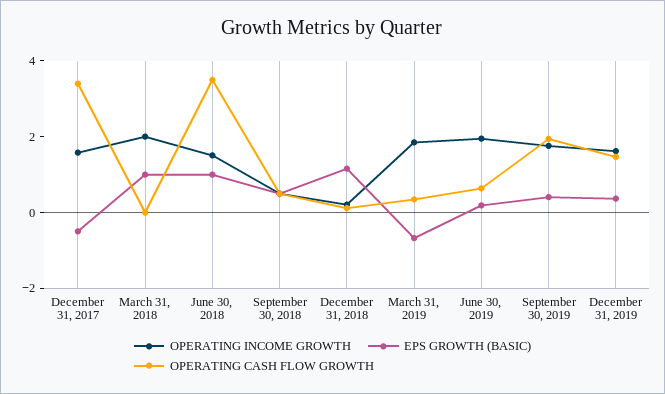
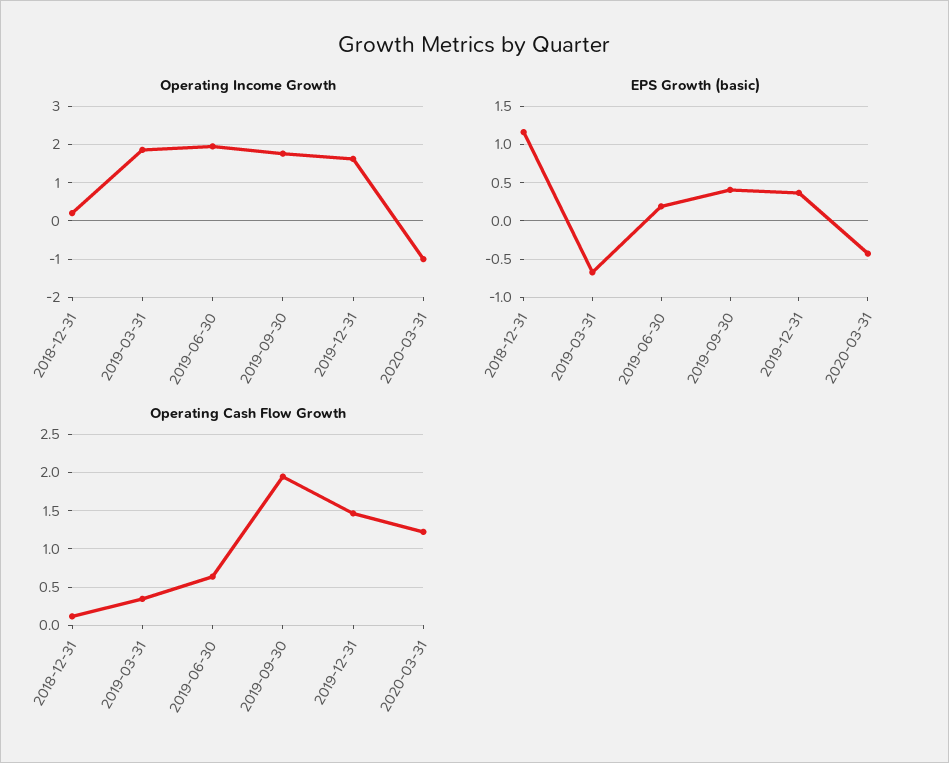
OPERATING INCOME GROWTH, December 31, 2017: 1.5 -> none
EPS GROWTH (BASIC), December 31, 2017: -0.5 -> none
OPERATING CASH FLOW GROWTH, December 31, 2017: 3.5 -> none
OPERATING INCOME GROWTH, March 31, 2018: 2 -> none
EPS GROWTH (BASIC), March 31, 2018: 1 -> none
OPERATING CASH FLOW GROWTH, March 31, 2018: 0 -> none
OPERATING INCOME GROWTH, June 30, 2018: 1.5 -> none
EPS GROWTH (BASIC), June 30, 2018: 1 -> none
OPERATING CASH FLOW GROWTH, June 30, 2018: 3.5 -> none
OPERATING INCOME GROWTH, September 30, 2018: 0.5 -> none
EPS GROWTH (BASIC), September 30, 2018: 0.5 -> none
OPERATING CASH FLOW GROWTH, September 30, 2018: 0.5 -> none
OPERATING INCOME GROWTH, 2020-03-31: none -> -1
EPS GROWTH (BASIC), 2020-03-31: none -> -0.4
OPERATING CASH FLOW GROWTH, 2020-03-31: none -> 1.2

